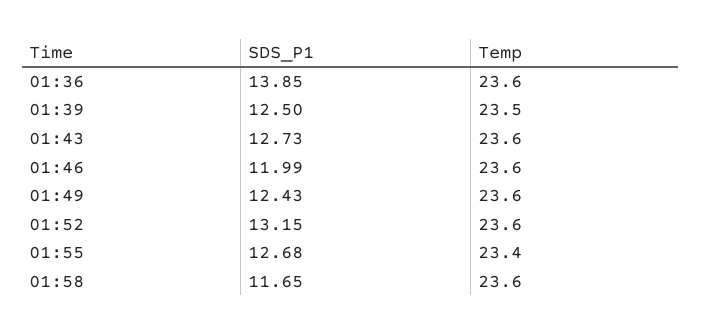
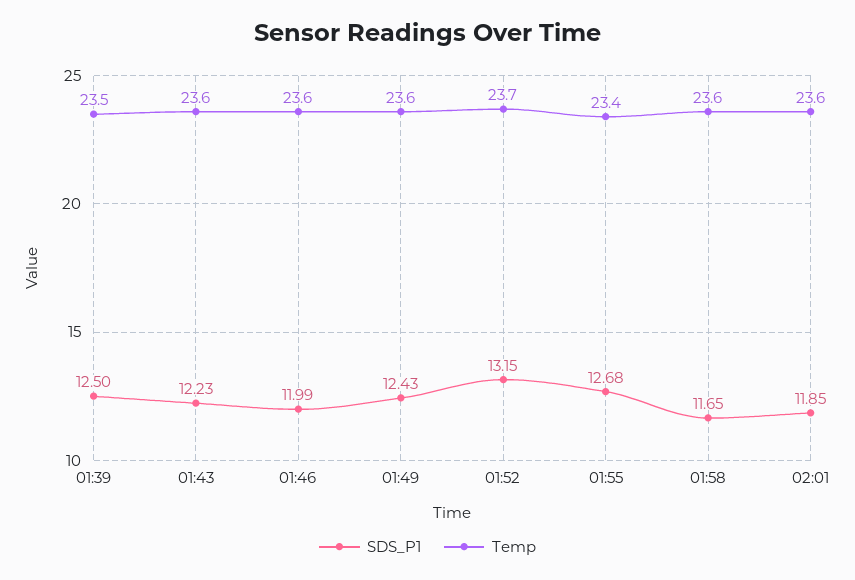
SDS_P1, 01:36: 13.85 -> none
Temp, 01:36: 23.6 -> none
SDS_P1, 01:43: 12.73 -> 12.23
Temp, 01:52: 23.6 -> 23.7
SDS_P1, 02:01: none -> 11.85
Temp, 02:01: none -> 23.6

